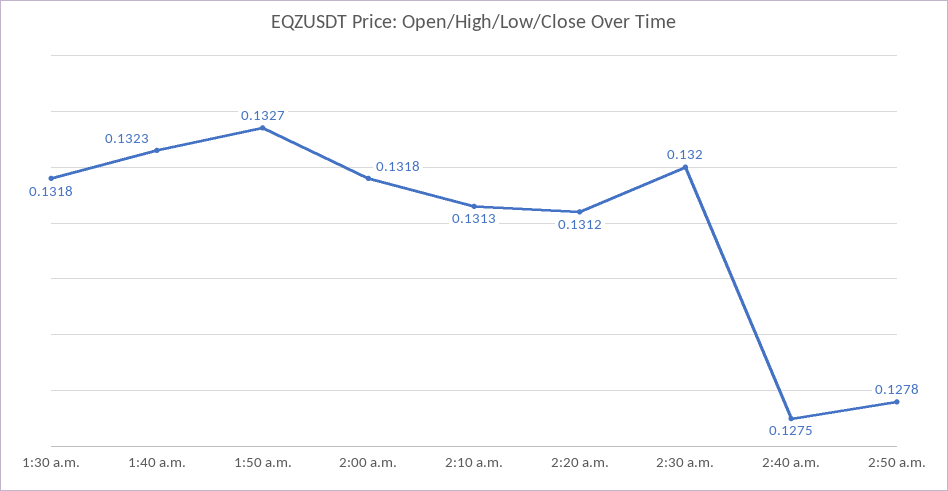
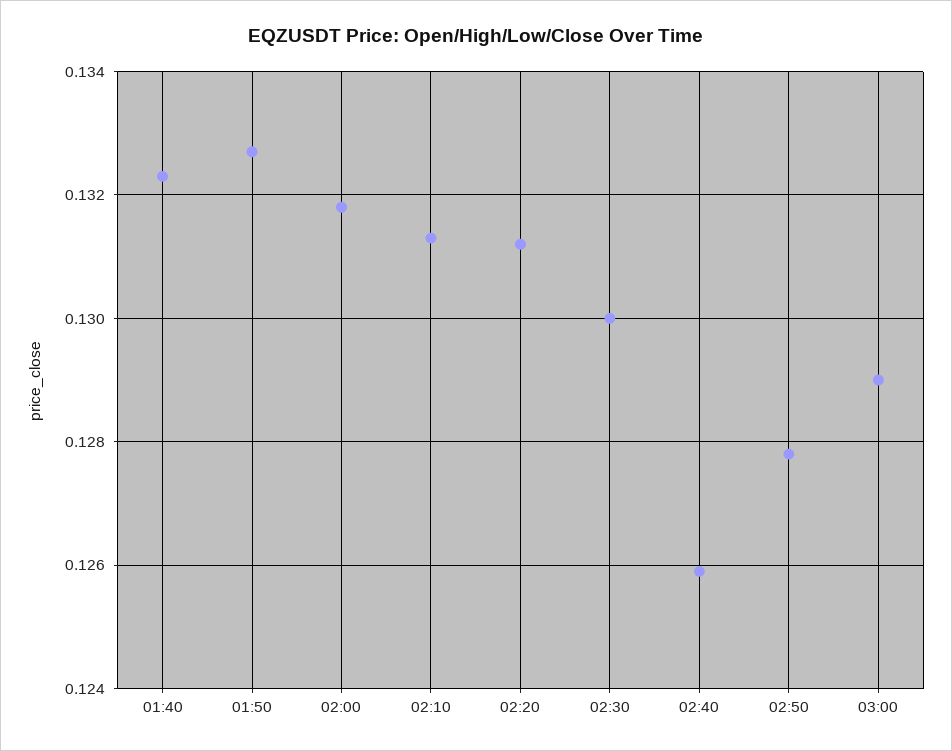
1:30 a.m.: 0.1318 -> none
2:30 a.m.: 0.132 -> 0.13
2:40 a.m.: 0.1275 -> 0.126
03:00: none -> 0.129

